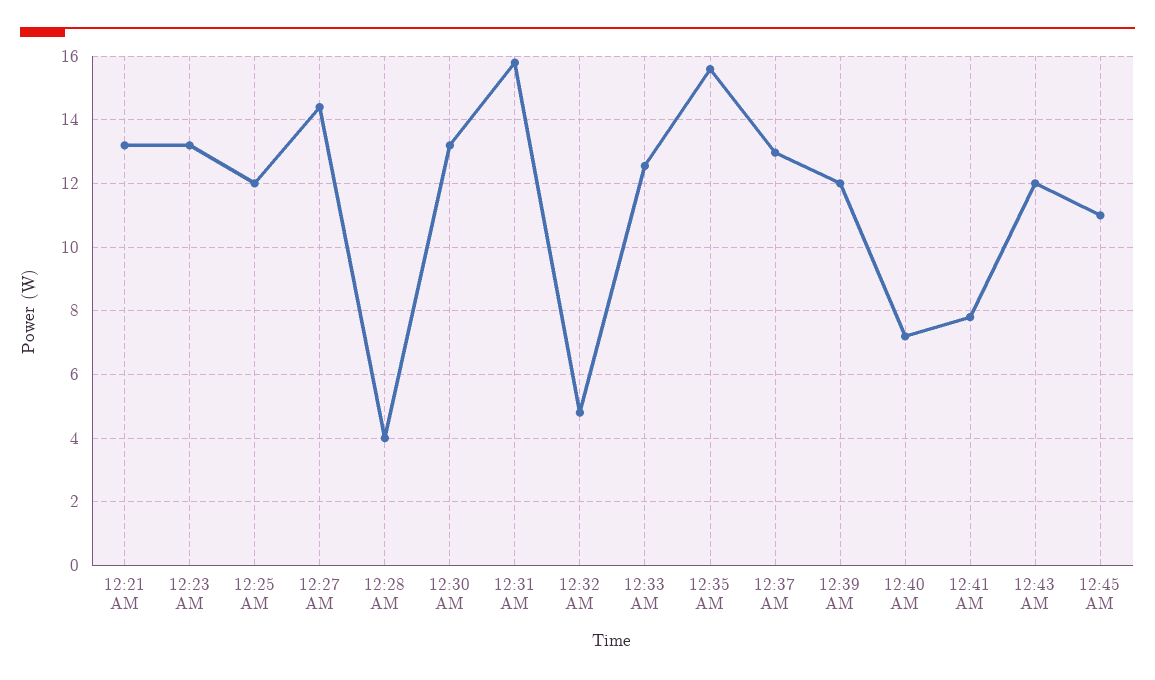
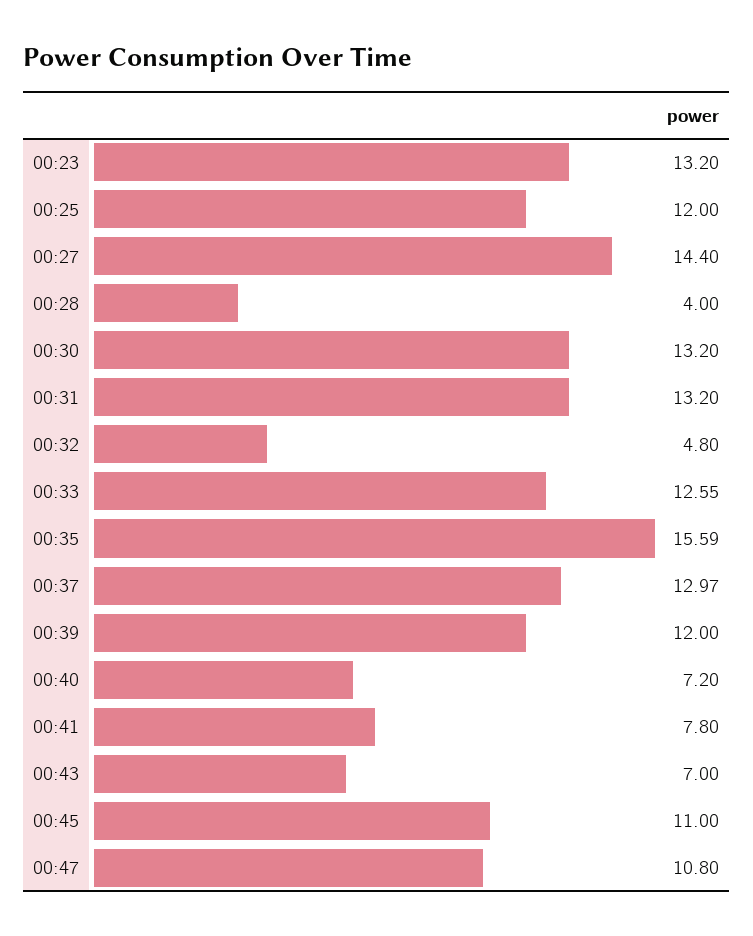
12:21 AM: 13.2 -> none
12:31 AM: 15.8 -> 13.2
12:43 AM: 12 -> 7
00:47: none -> 10.8

